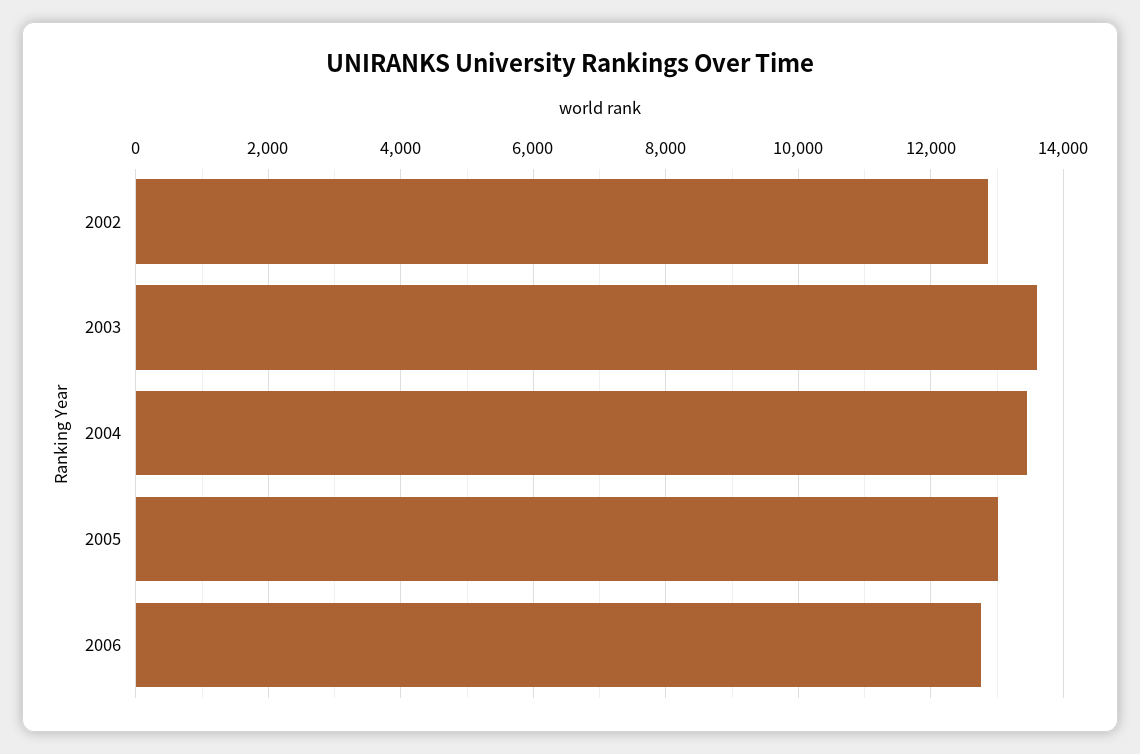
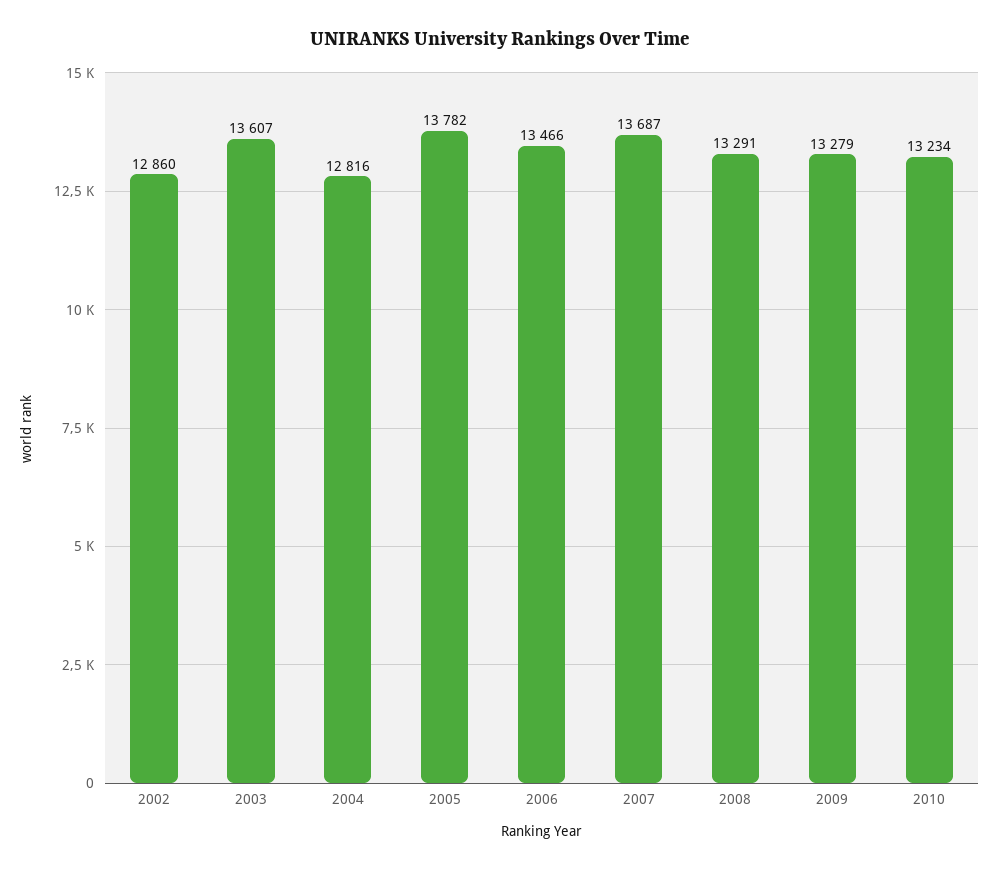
2004: 13400 -> 12816
2005: 13000 -> 13782
2006: 12800 -> 13466
2007: none -> 13687
2008: none -> 13291
2009: none -> 13279
2010: none -> 13234

